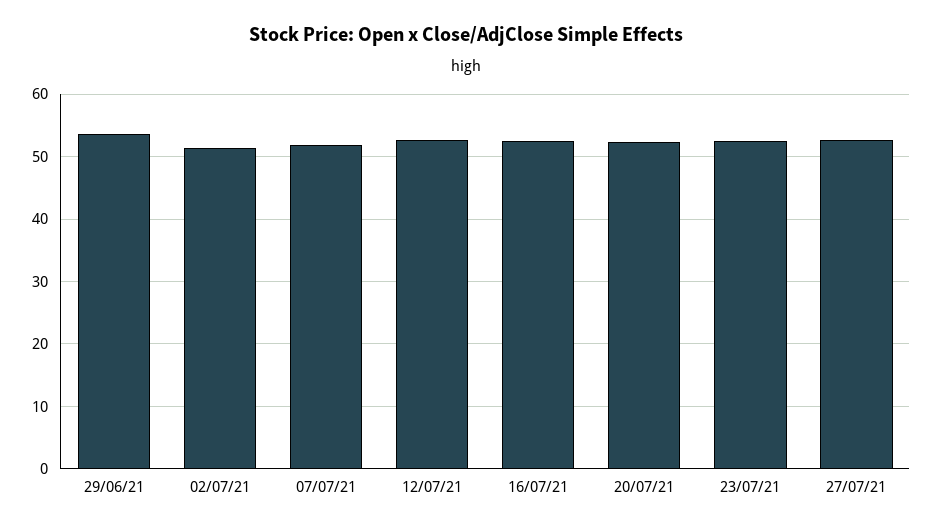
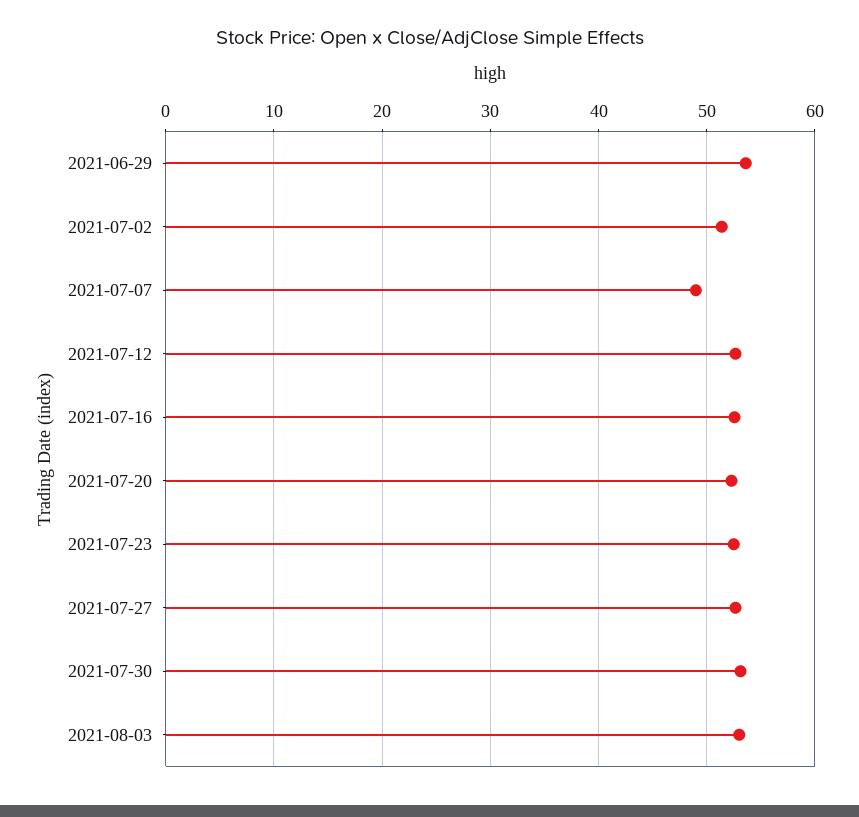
07/07/21: 52 -> 49
2021-07-30: none -> 53
2021-08-03: none -> 53

